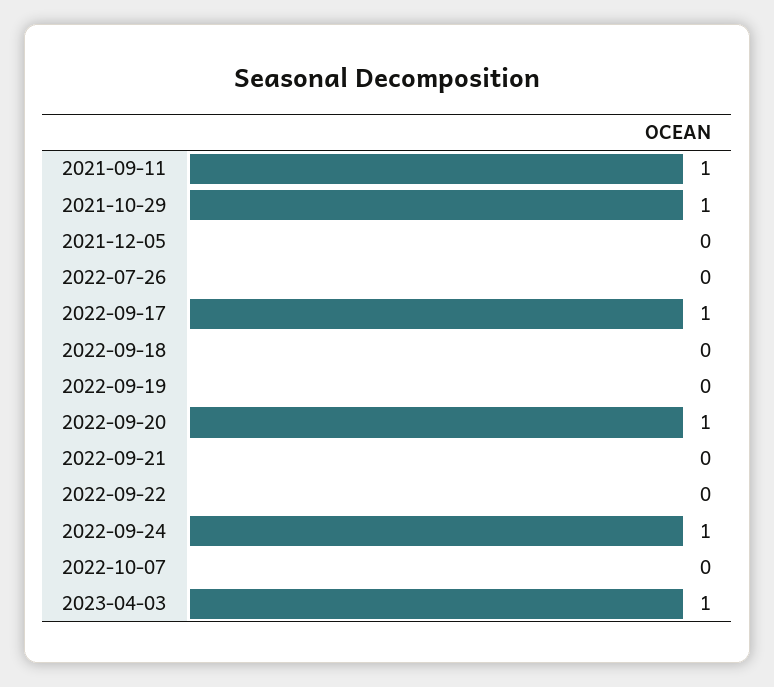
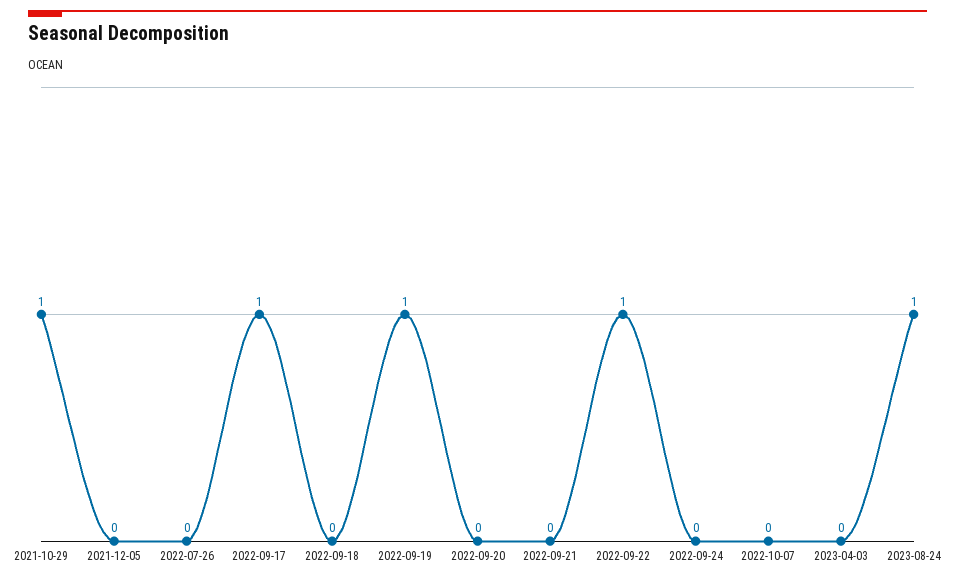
2021-09-11: 1 -> none
2022-09-19: 0 -> 1
2022-09-20: 1 -> 0
2022-09-22: 0 -> 1
2022-09-24: 1 -> 0
2023-04-03: 1 -> 0
2023-08-24: none -> 1

